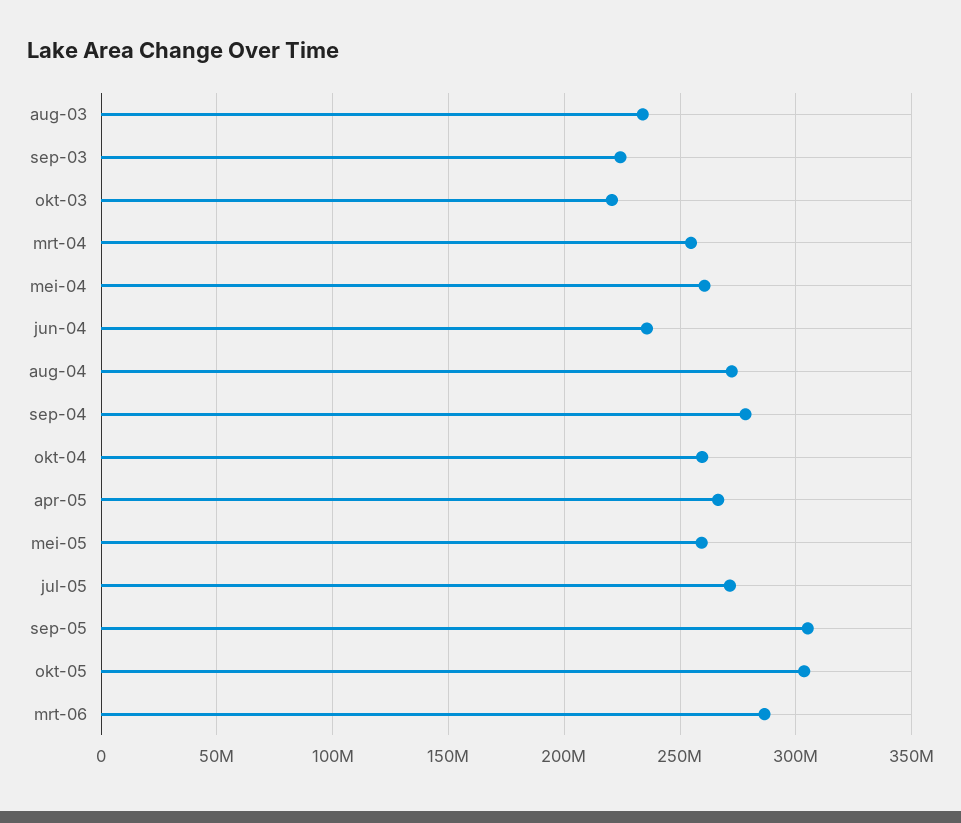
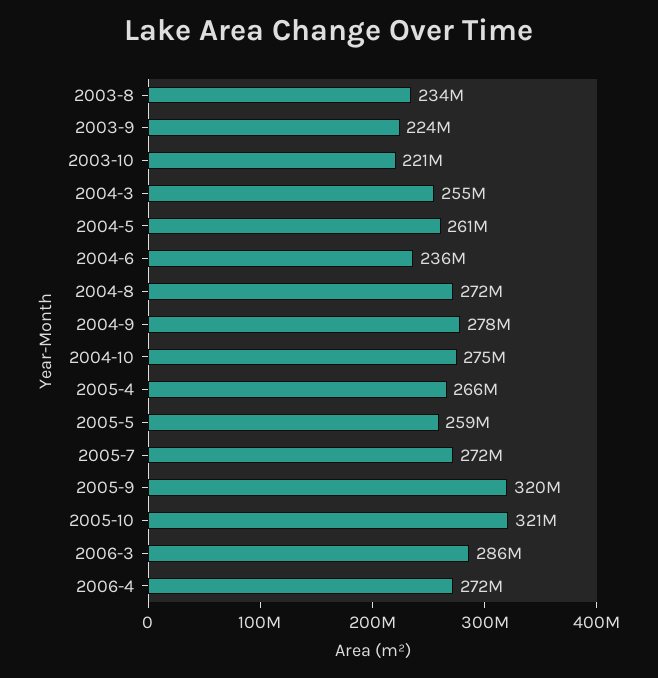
okt-04: 260000000 -> 275000000
sep-05: 305000000 -> 320000000
okt-05: 305000000 -> 321000000
2006-4: none -> 272000000

